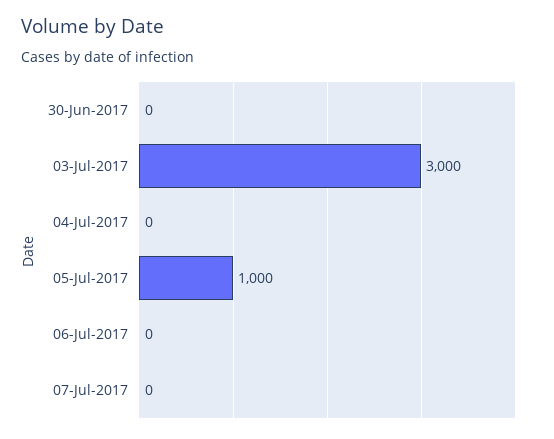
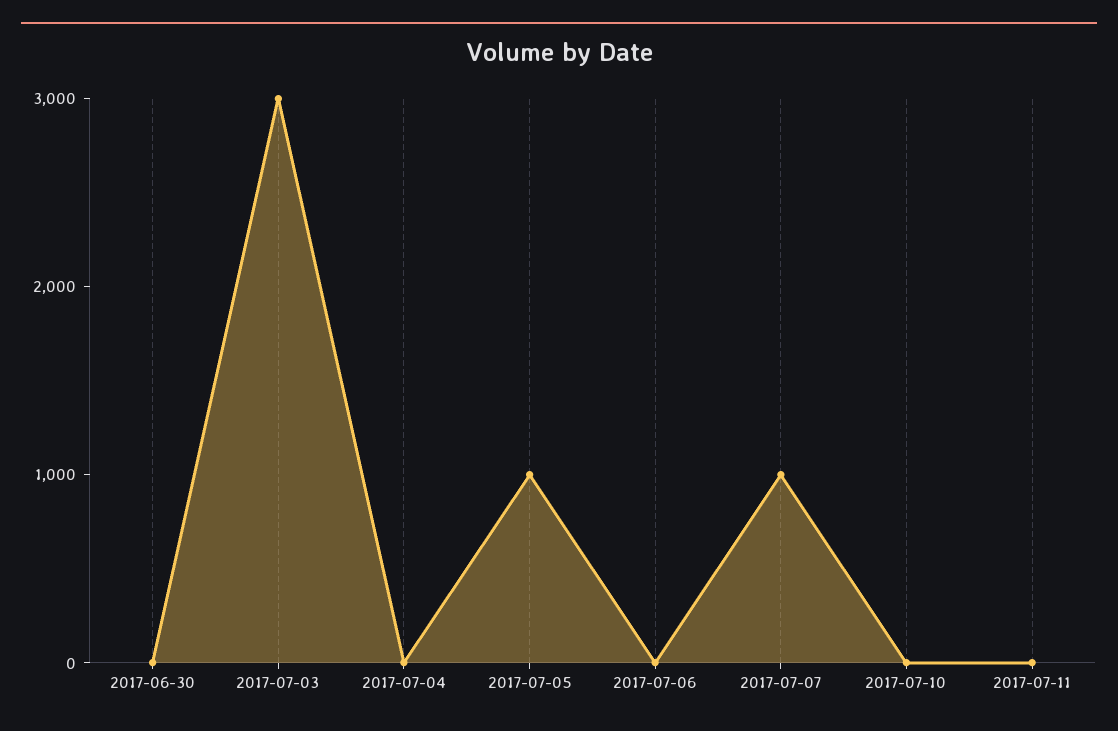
07-Jul-2017: 0 -> 1000
2017-07-10: none -> 0
2017-07-11: none -> 0

